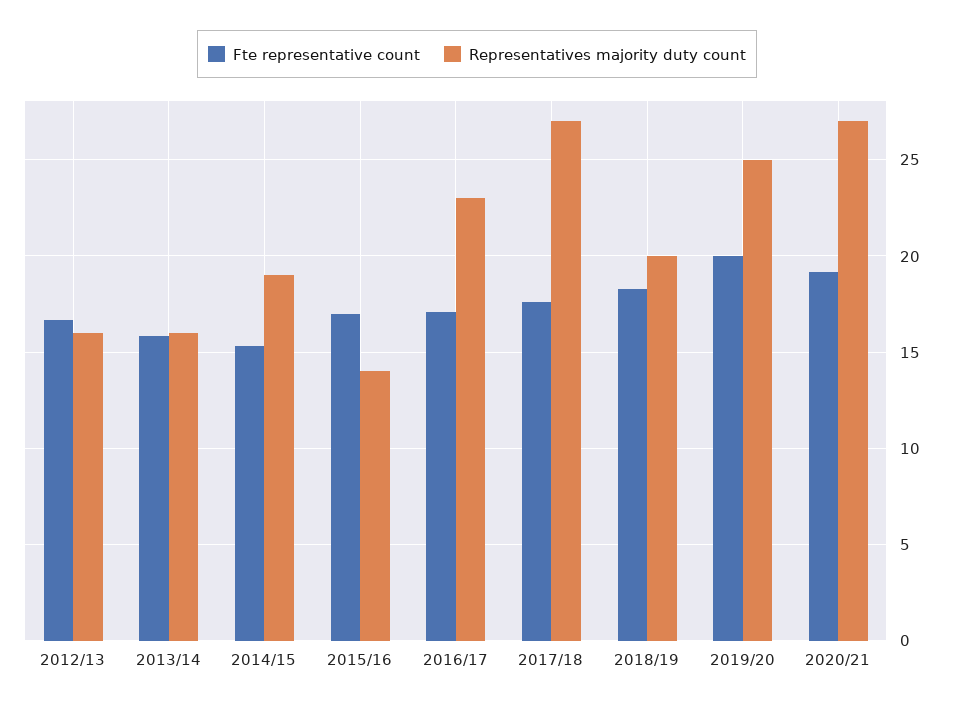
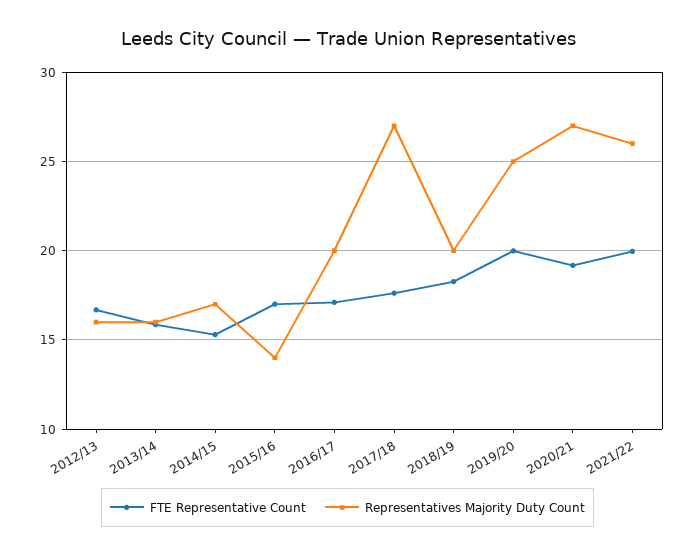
Representatives majority duty count, 2014/15: 19 -> 17
Representatives majority duty count, 2016/17: 23 -> 20
Fte representative count, 2021/22: none -> 20
Representatives majority duty count, 2021/22: none -> 26

